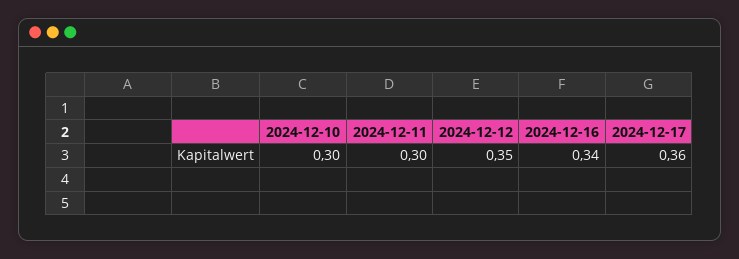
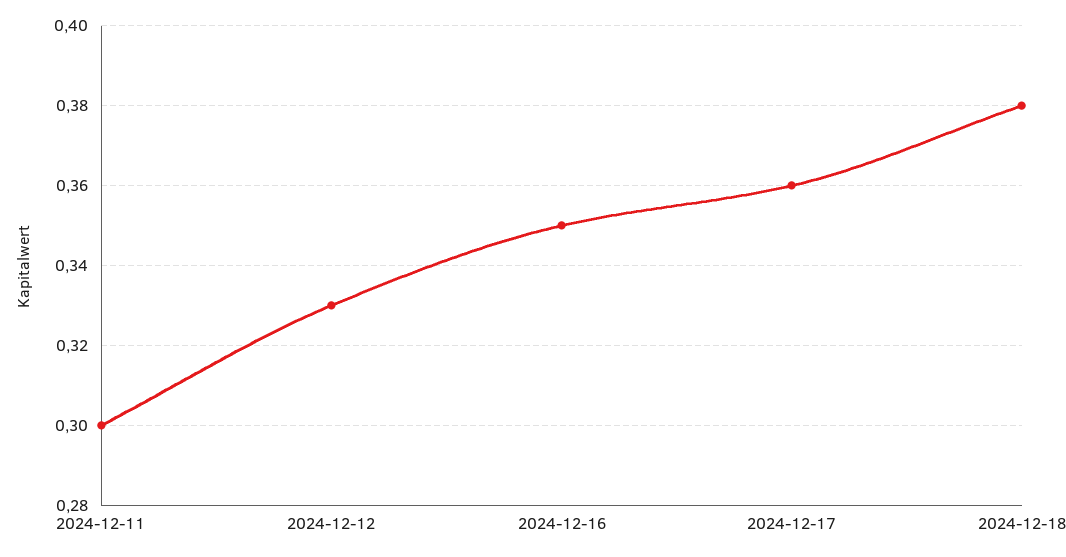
2024-12-10: 0.3 -> none
2024-12-12: 0.35 -> 0.33
2024-12-16: 0.34 -> 0.35
2024-12-18: none -> 0.38

